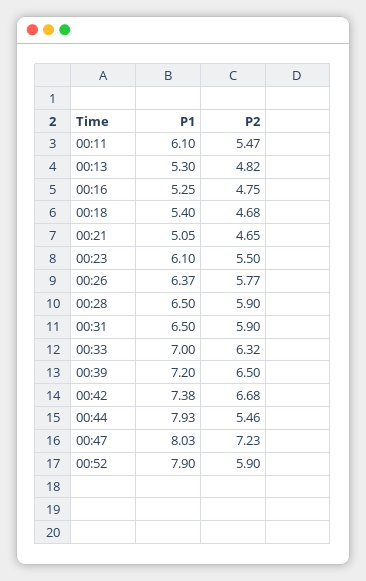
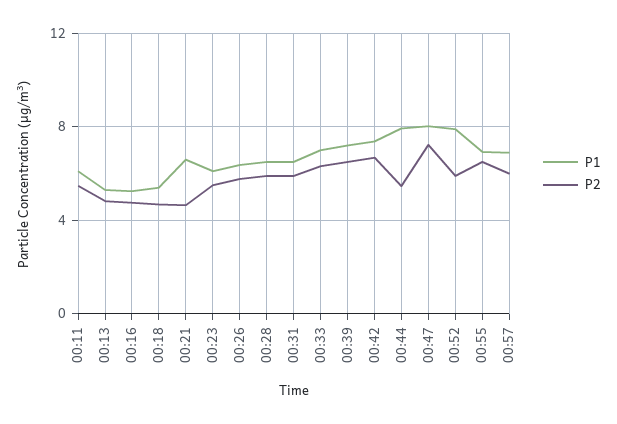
P1, 00:21: 5.05 -> 6.5
P1, 00:55: none -> 7
P2, 00:55: none -> 6.5
P1, 00:57: none -> 7
P2, 00:57: none -> 6

